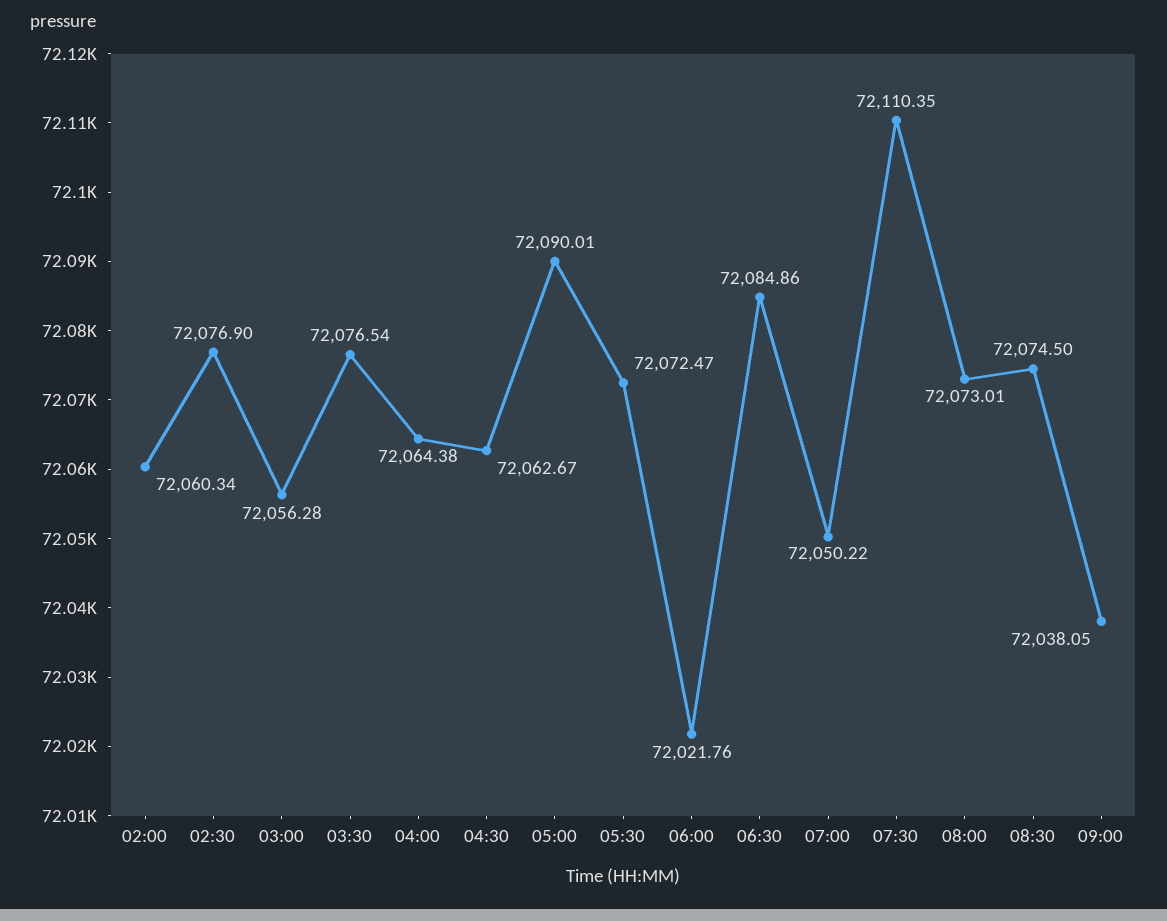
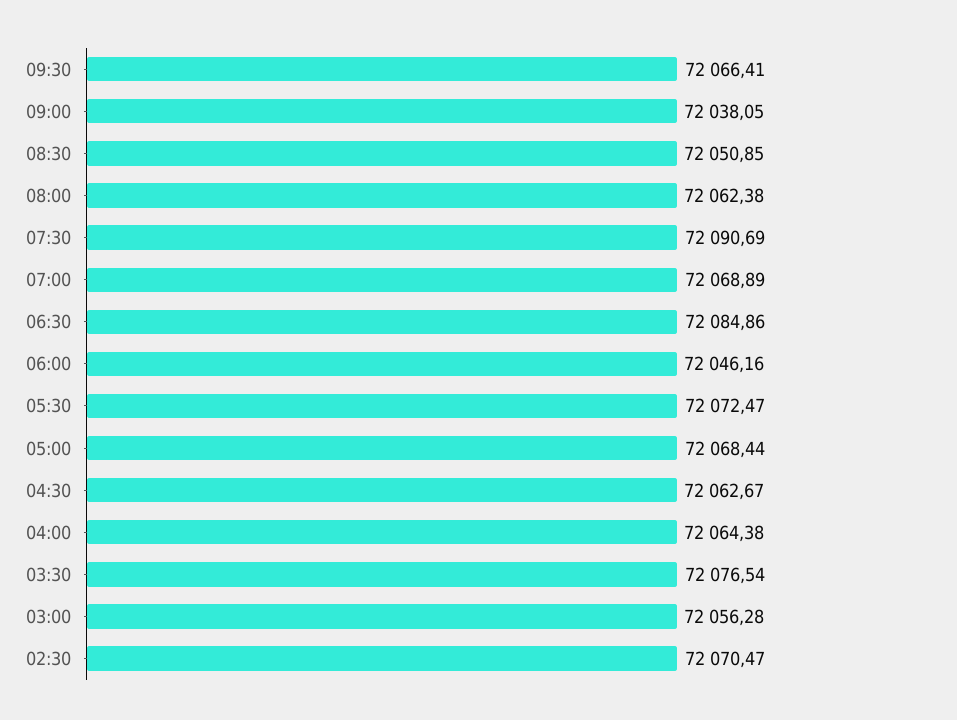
02:00: 72060.34 -> none
02:30: 72076.9 -> 72070.47
05:00: 72090.01 -> 72068.44
06:00: 72021.76 -> 72046.16
07:00: 72050.22 -> 72068.89
07:30: 72110.35 -> 72090.69
08:00: 72073.01 -> 72062.38
08:30: 72074.5 -> 72050.85
09:30: none -> 72066.41

